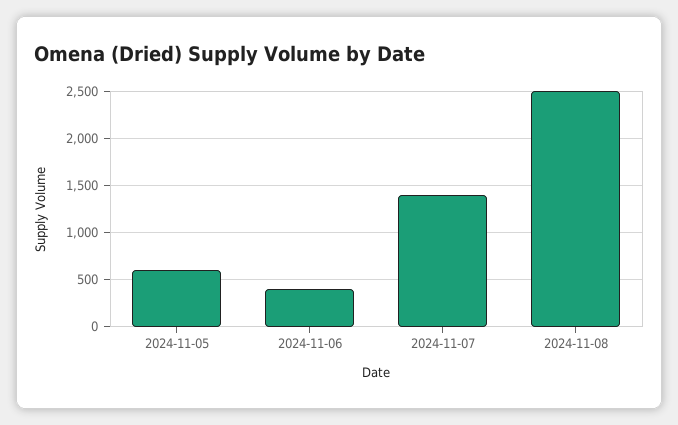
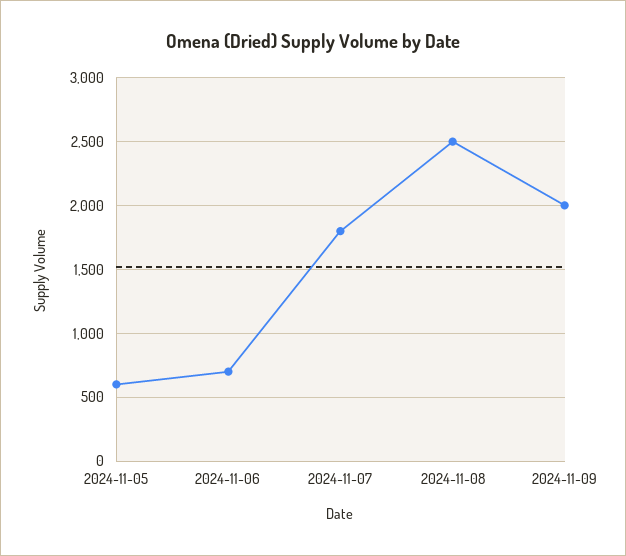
2024-11-06: 400 -> 700
2024-11-07: 1400 -> 1800
2024-11-09: none -> 2000

